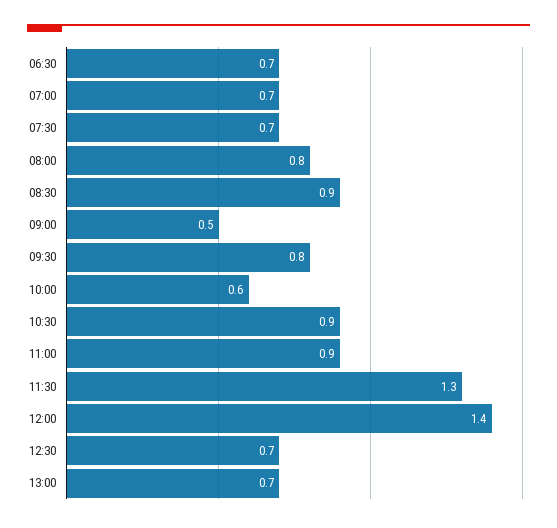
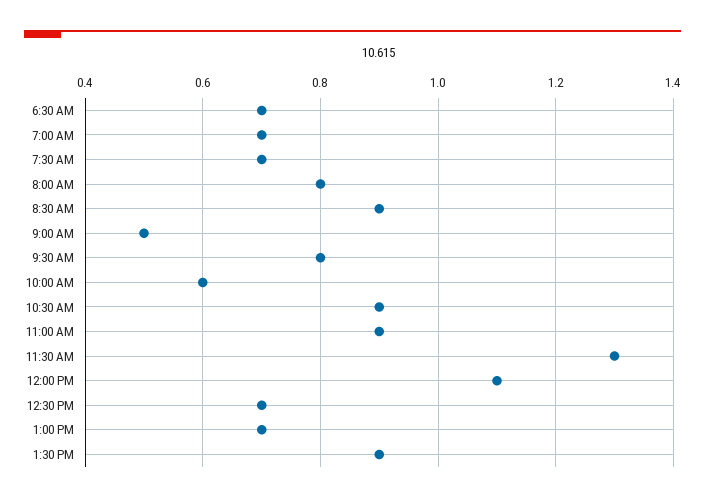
12:00: 1.4 -> 1.1
1:30 PM: none -> 0.9

